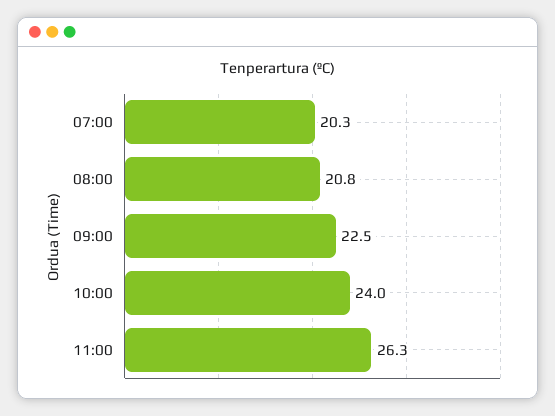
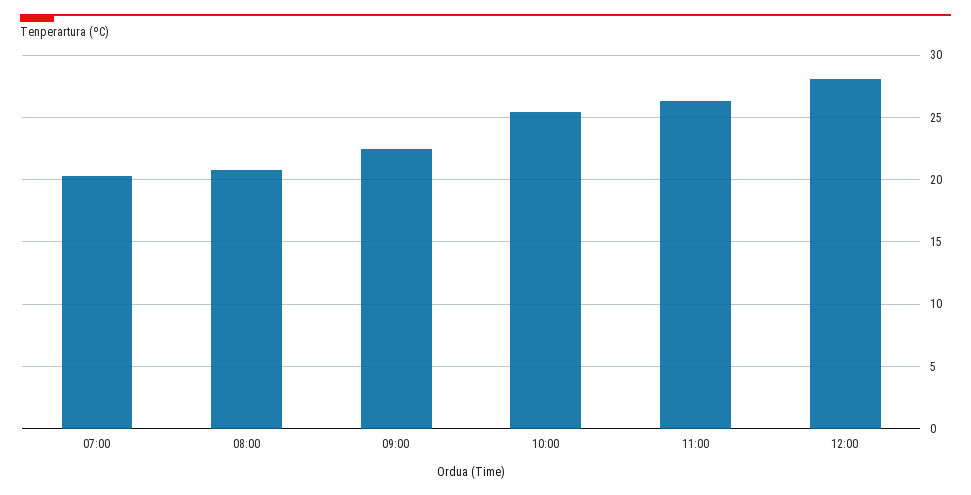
10:00: 24 -> 25.5
12:00: none -> 28

